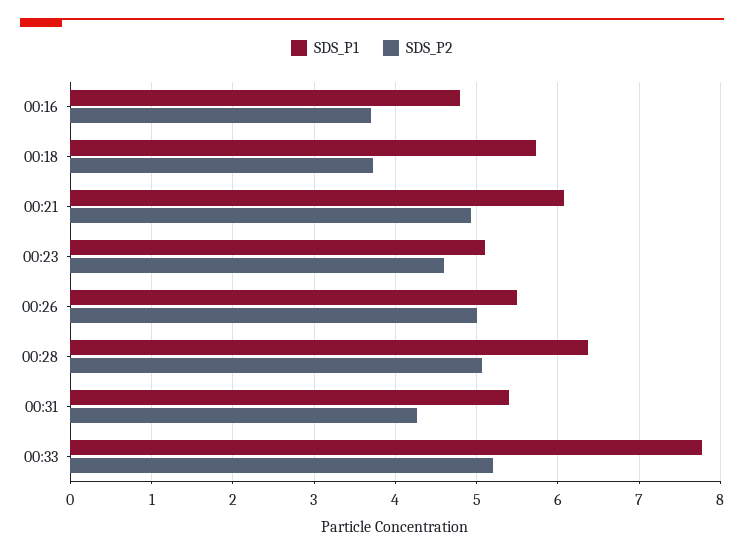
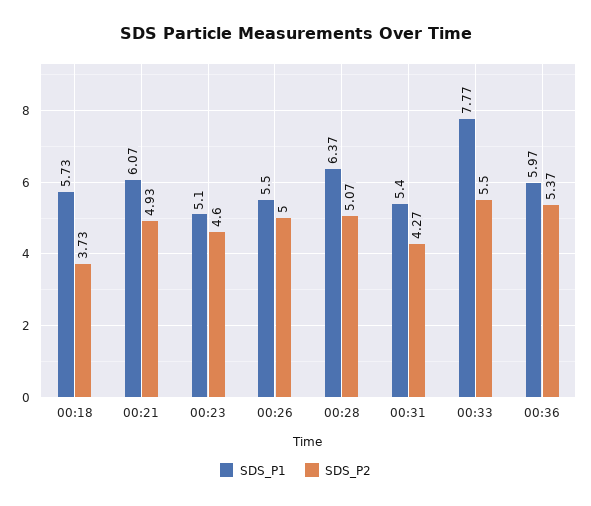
SDS_P1, 00:16: 4.8 -> none
SDS_P2, 00:16: 3.7 -> none
SDS_P2, 00:33: 5.2 -> 5.5
SDS_P1, 00:36: none -> 5.97
SDS_P2, 00:36: none -> 5.37

